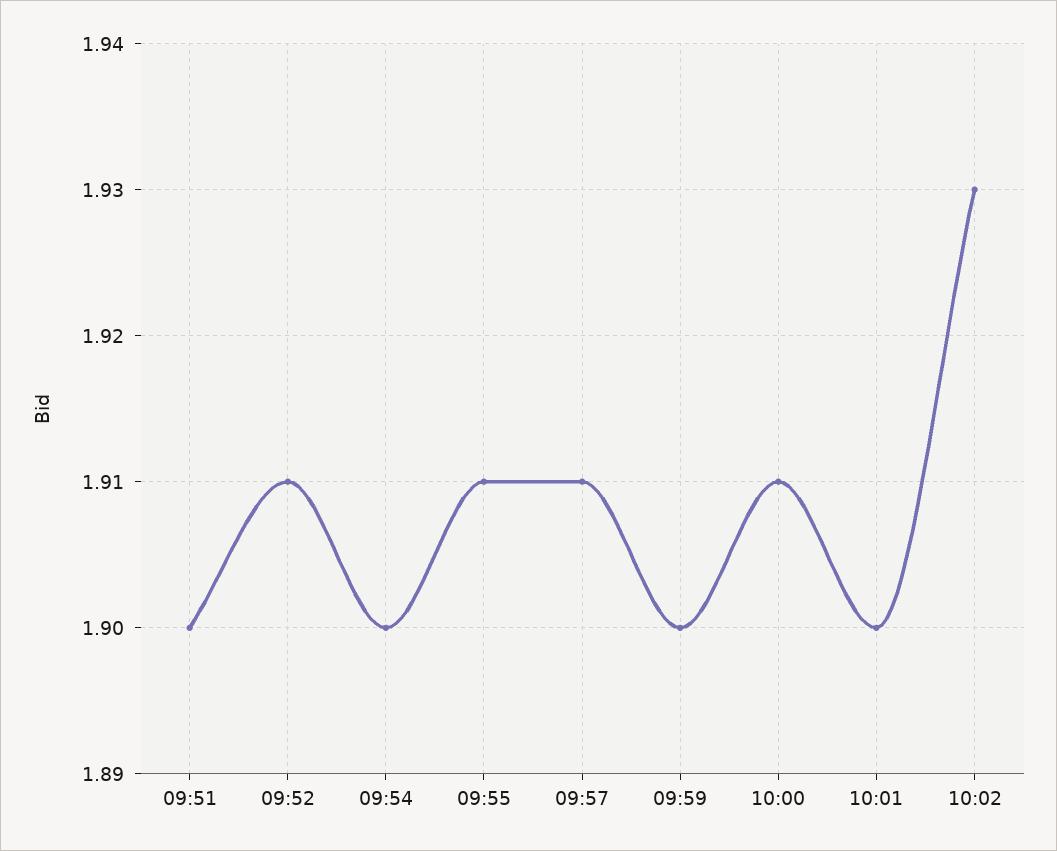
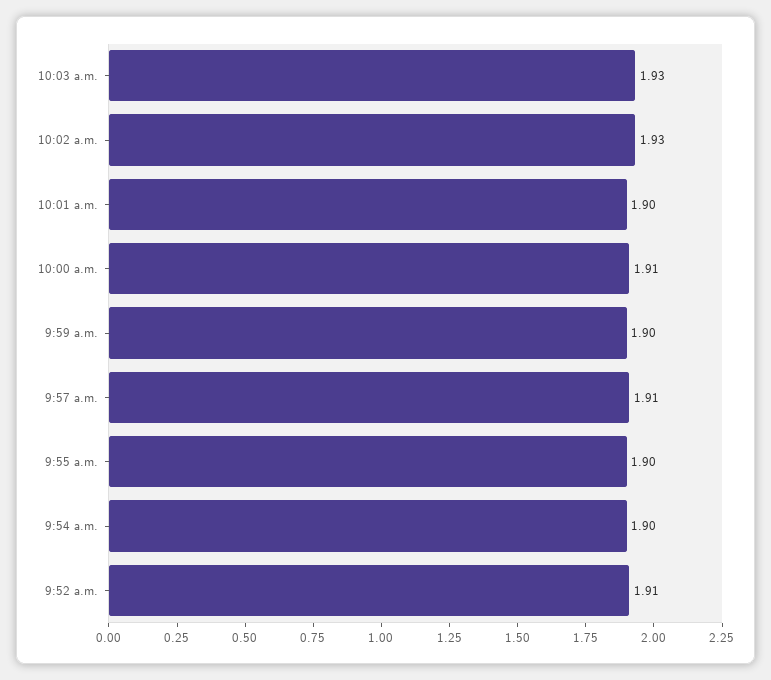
09:51: 1.9 -> none
09:55: 1.91 -> 1.9
10:03 a.m.: none -> 1.93

